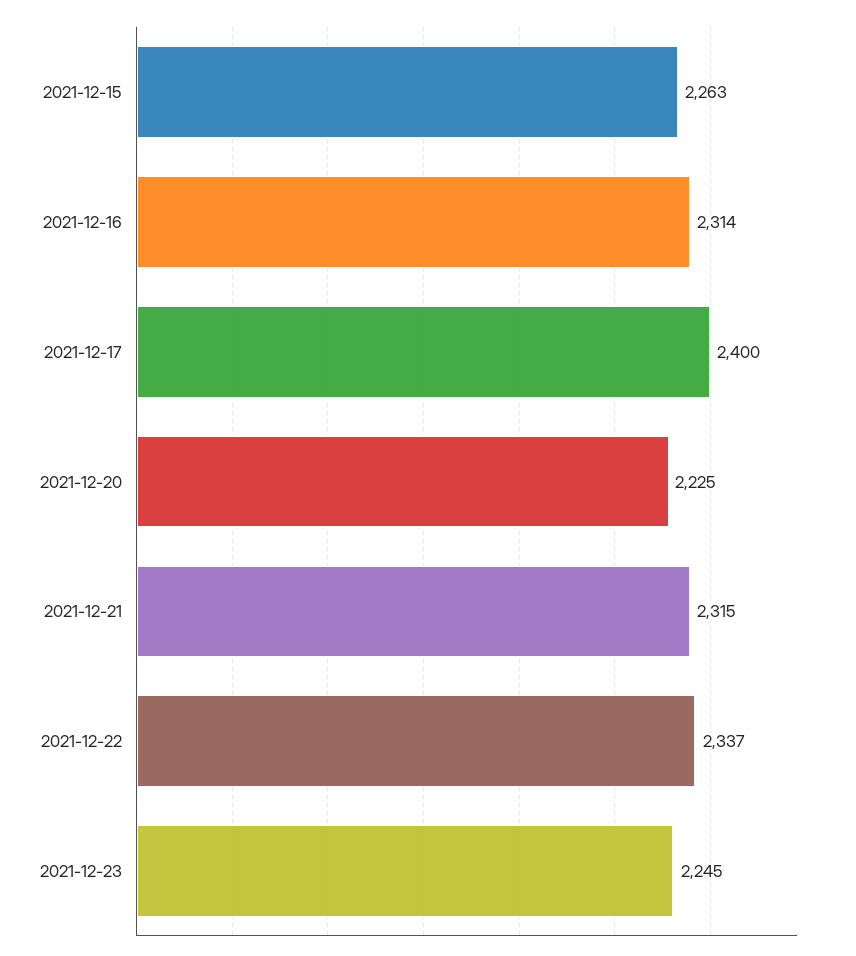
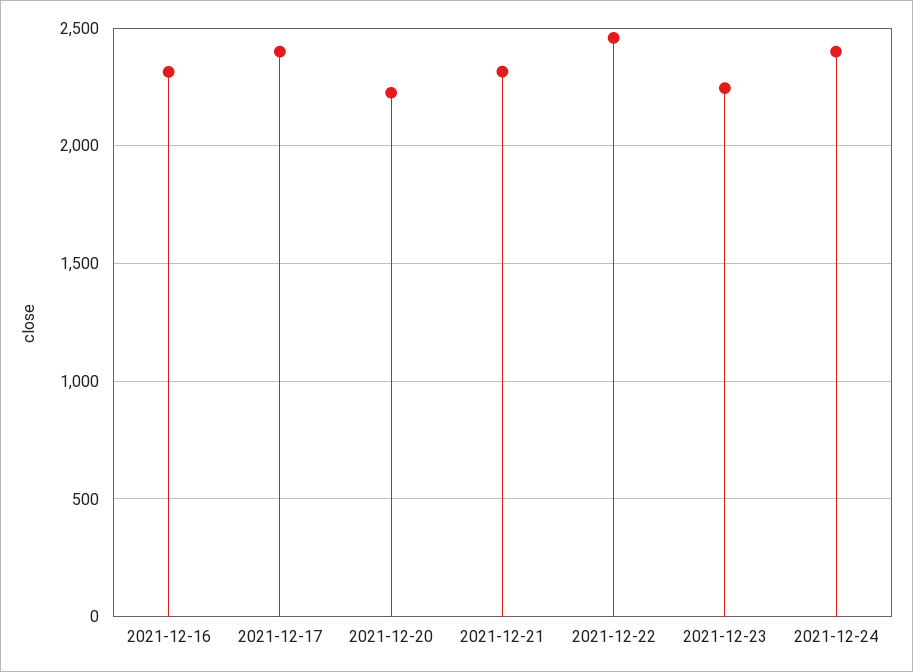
2021-12-15: 2263 -> none
2021-12-22: 2337 -> 2450
2021-12-24: none -> 2400

